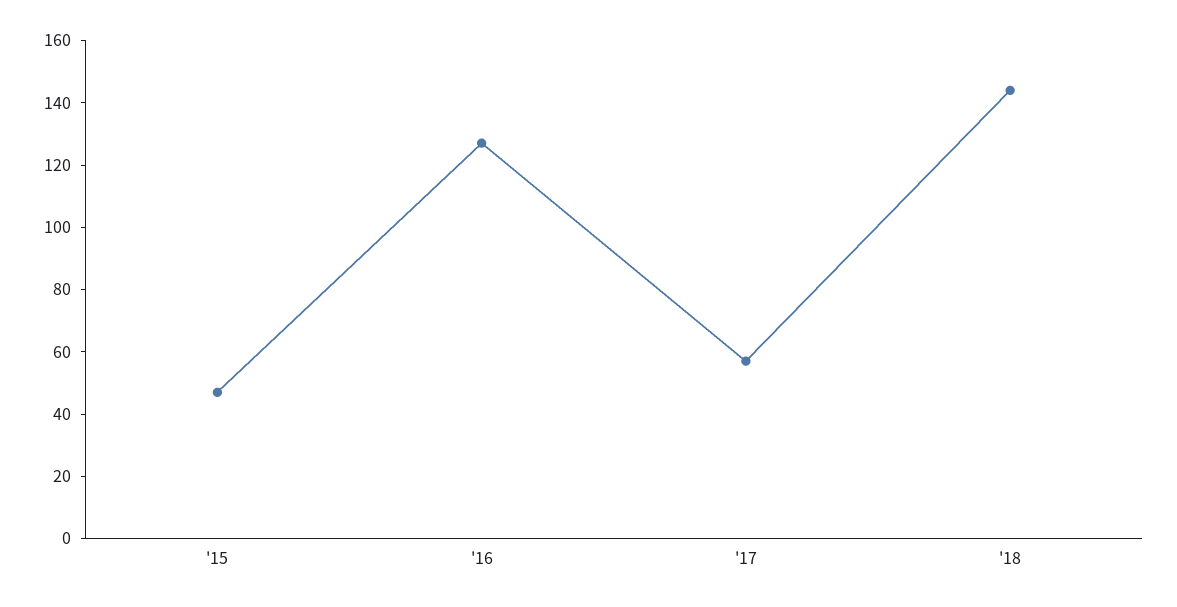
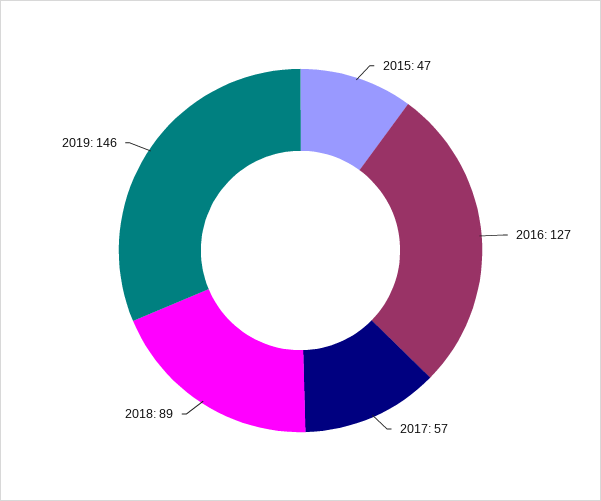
'18: 145 -> 89
2019: none -> 146

